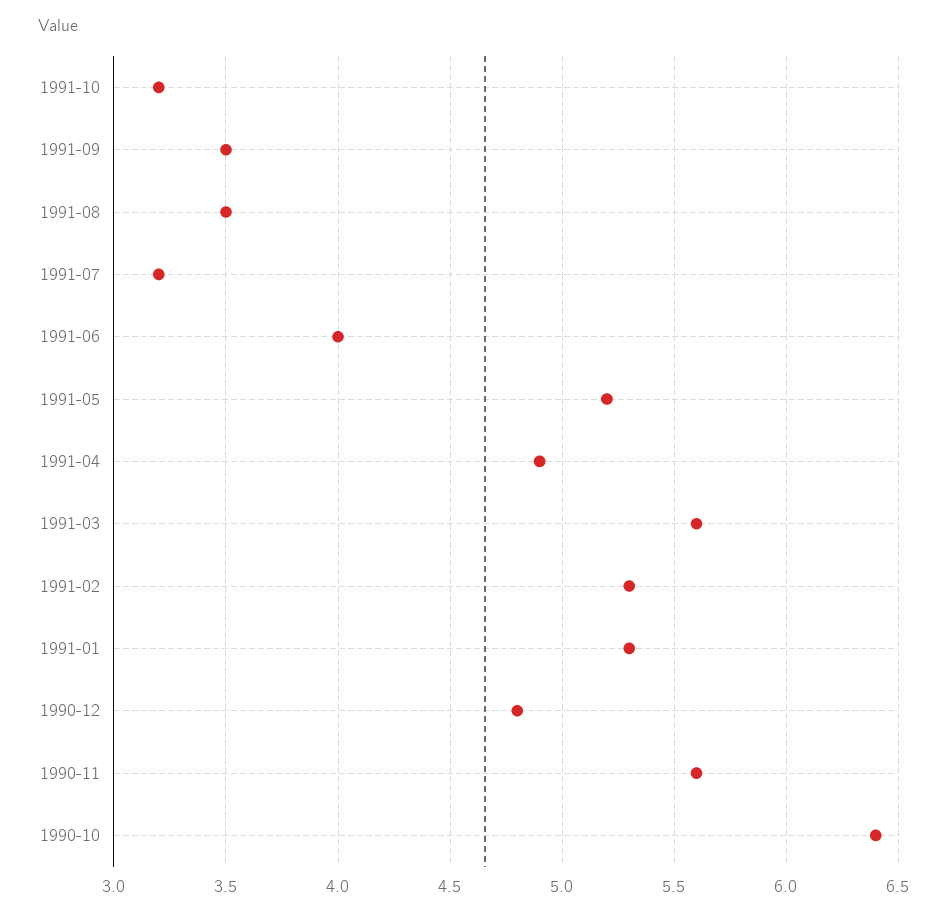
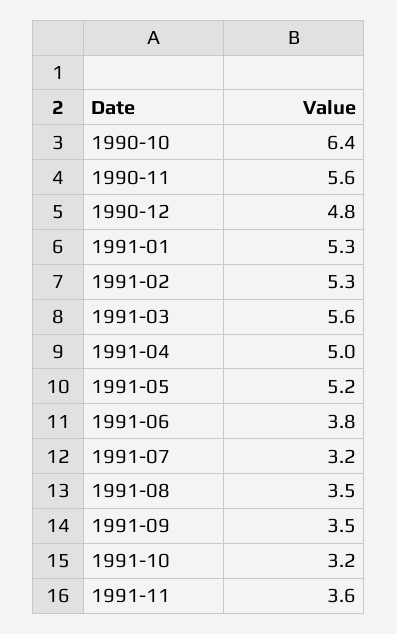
1991-06: 4 -> 3.8
1991-04: 4.9 -> 5
1991-11: none -> 3.6

